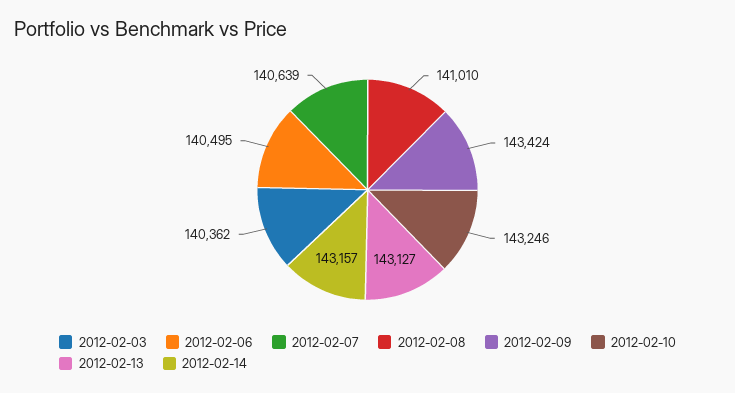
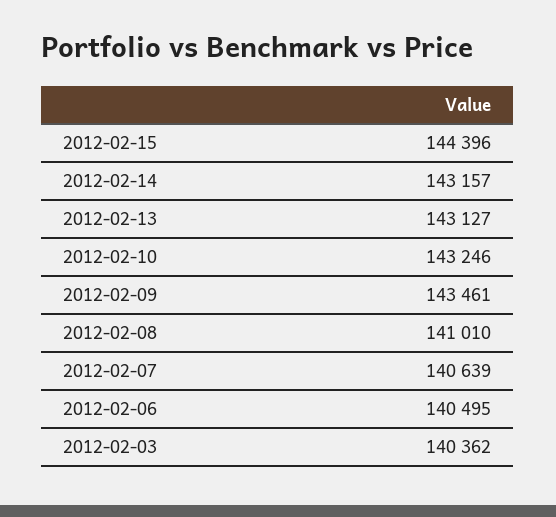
2012-02-09: 143424 -> 143461
2012-02-15: none -> 144396

